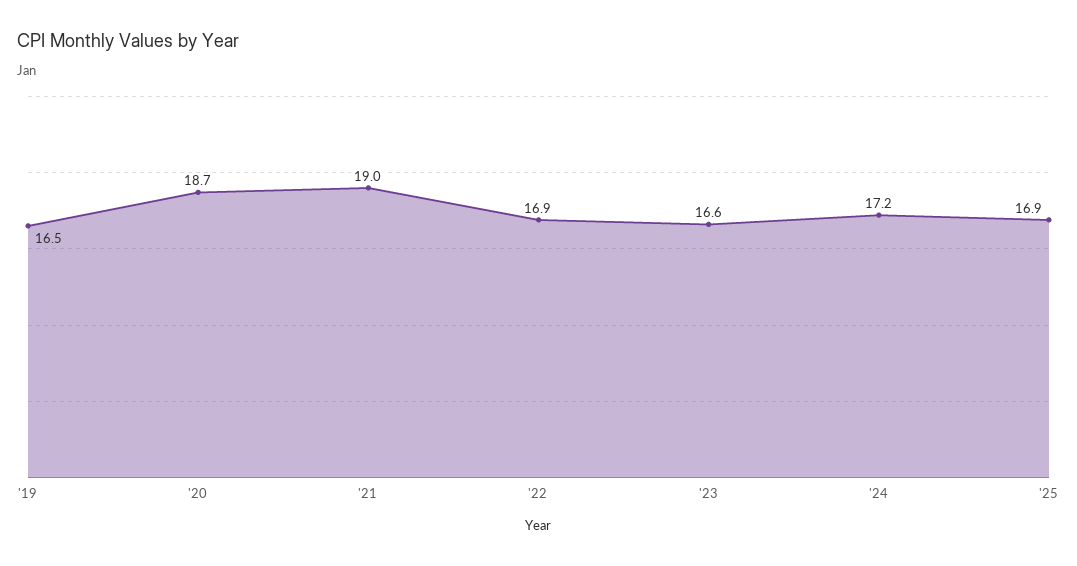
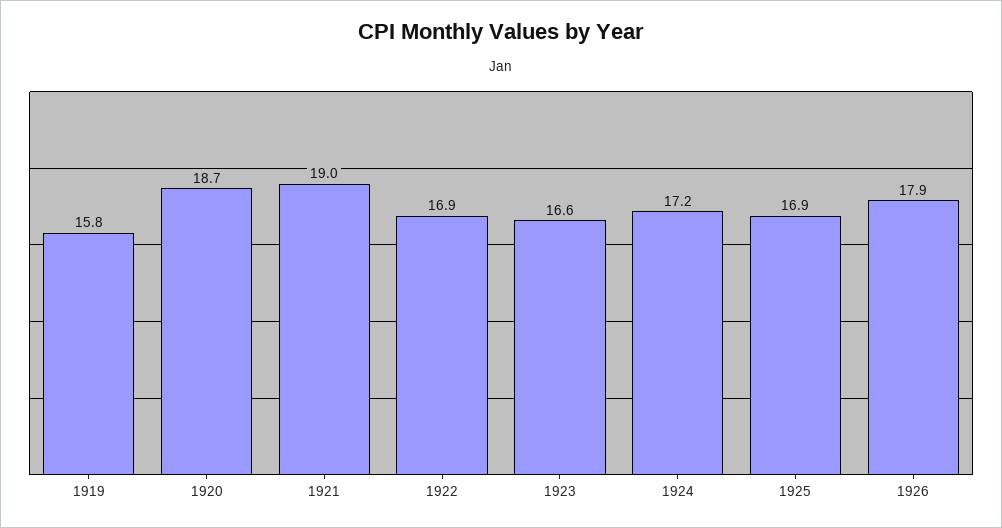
'19: 16.5 -> 15.8
1926: none -> 17.9

